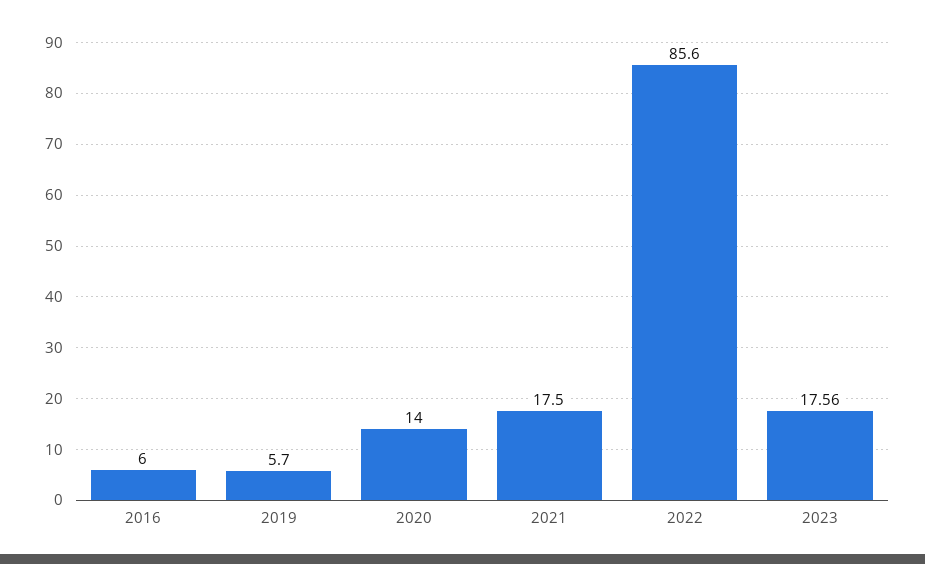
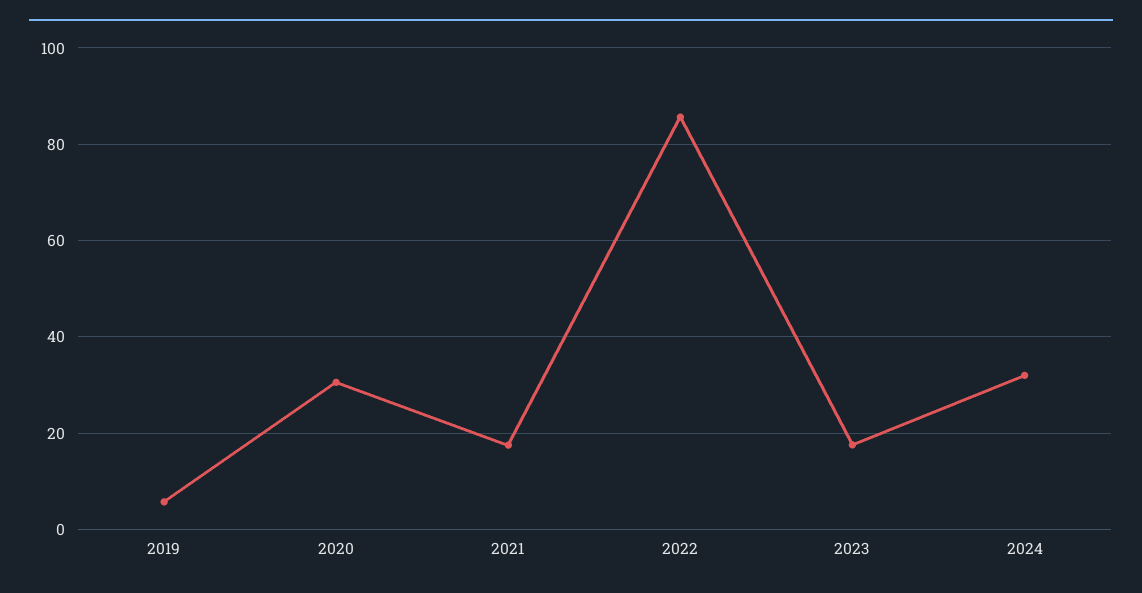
2016: 6 -> none
2020: 14 -> 30
2024: none -> 32

